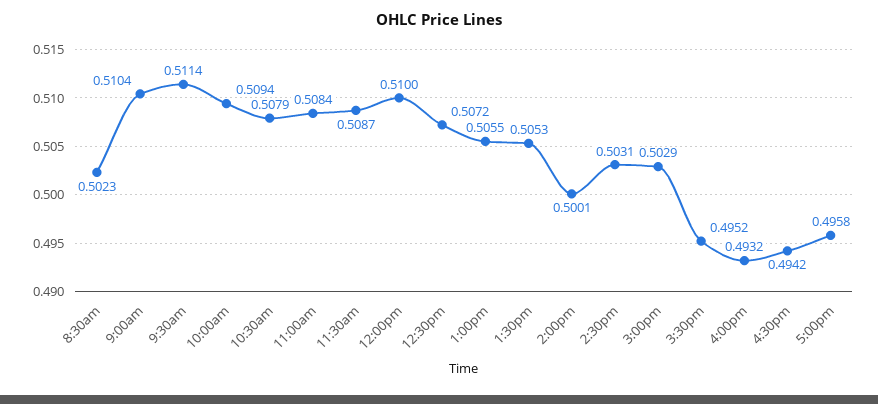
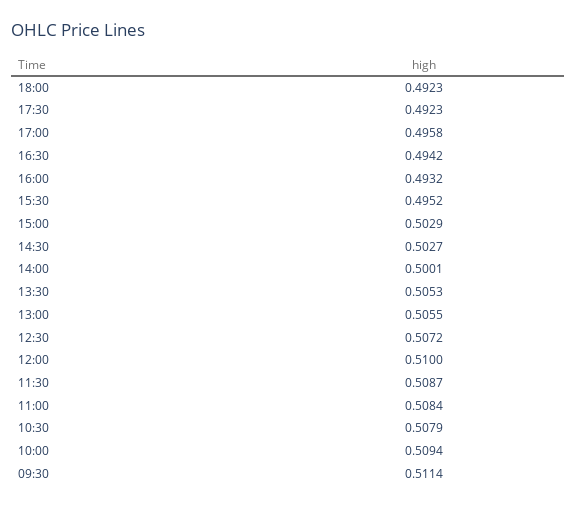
8:30am: 0.5023 -> none
9:00am: 0.5104 -> none
2:30pm: 0.5031 -> 0.5027
18:00: none -> 0.4923
17:30: none -> 0.4923

